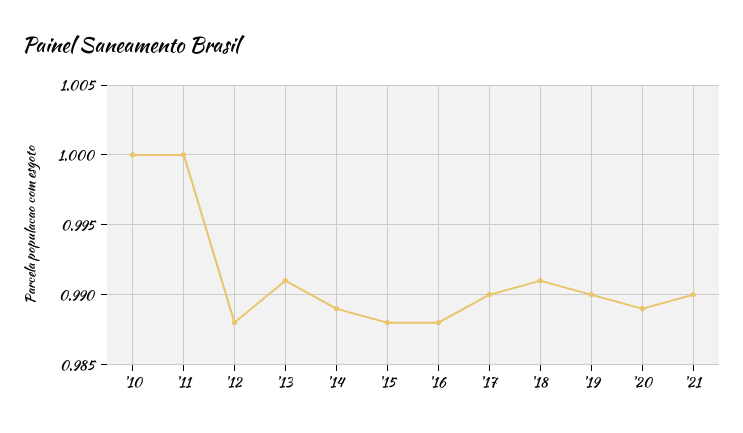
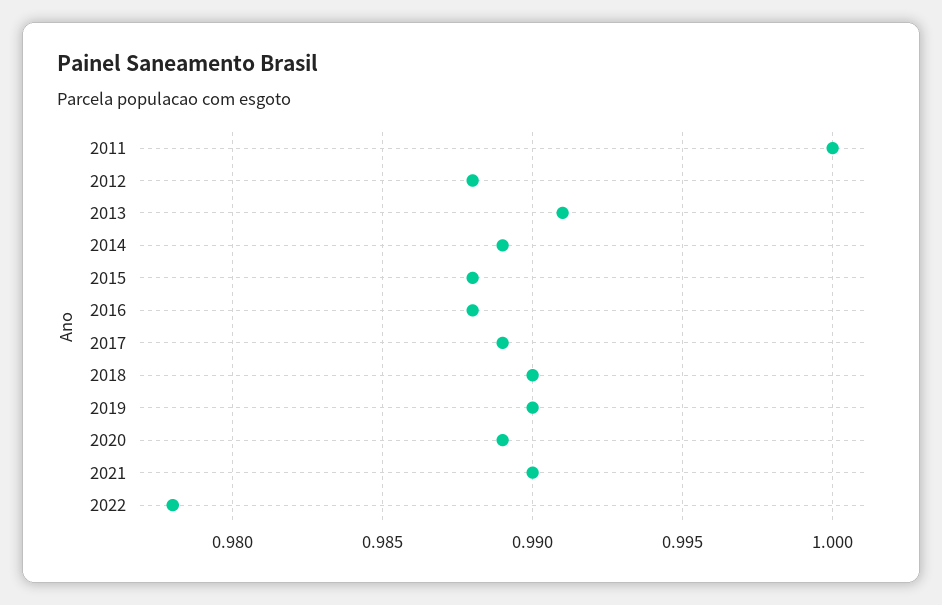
'10: 1 -> none
'17: 0.99 -> 0.989
'18: 0.991 -> 0.99
2022: none -> 0.978

